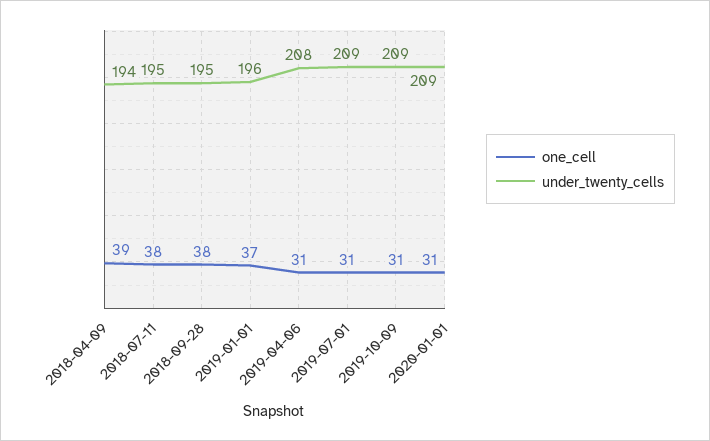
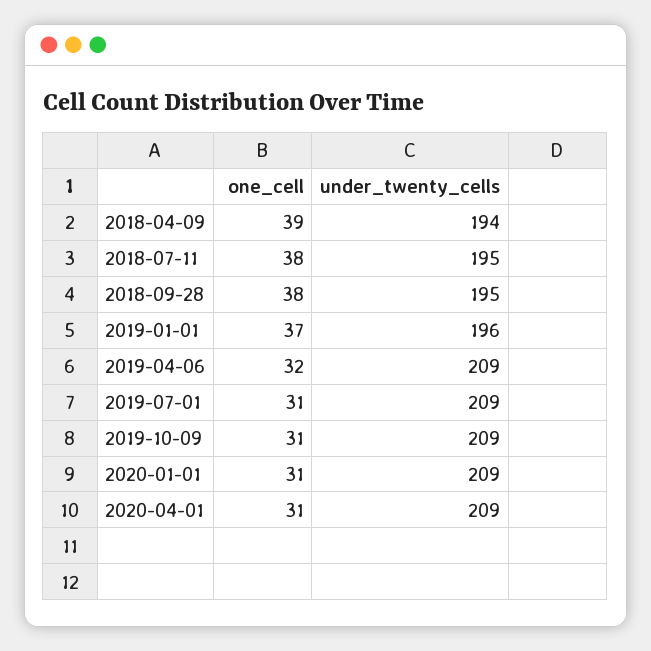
one_cell, 2019-04-06: 31 -> 32
under_twenty_cells, 2019-04-06: 208 -> 209
one_cell, 2020-04-01: none -> 31
under_twenty_cells, 2020-04-01: none -> 209

